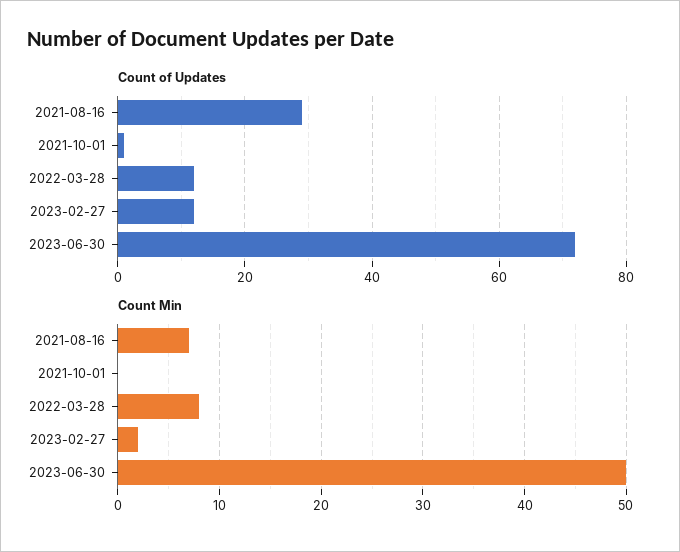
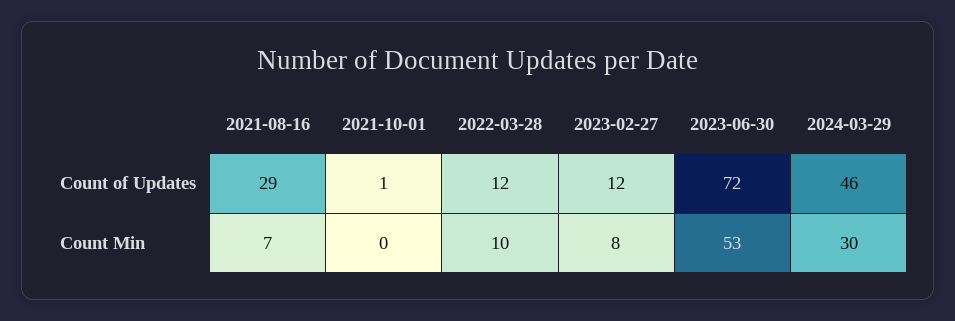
Count Min, 2022-03-28: 8 -> 10
Count Min, 2023-02-27: 2 -> 8
Count Min, 2023-06-30: 50 -> 53
Count of Updates, 2024-03-29: none -> 46
Count Min, 2024-03-29: none -> 30

